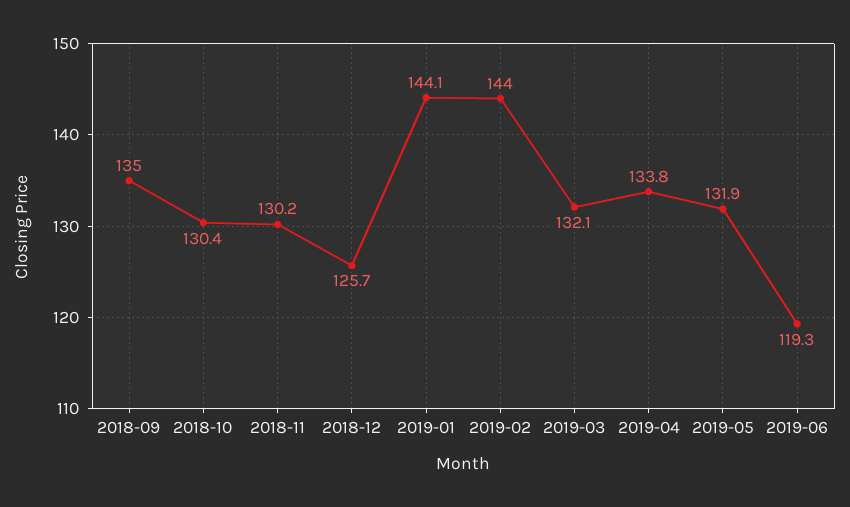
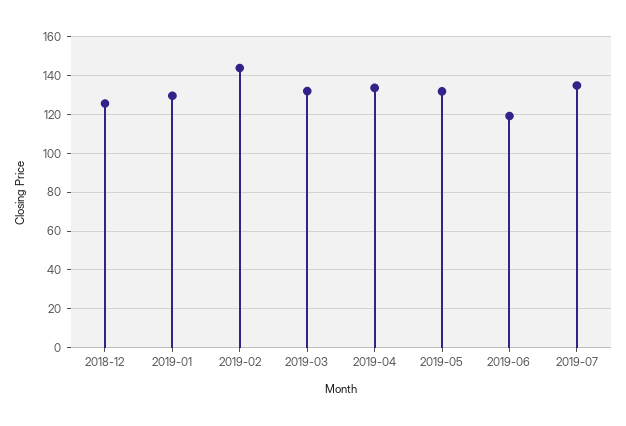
2018-09: 135 -> none
2018-10: 130.4 -> none
2018-11: 130.2 -> none
2019-01: 144.1 -> 130
2019-07: none -> 135

